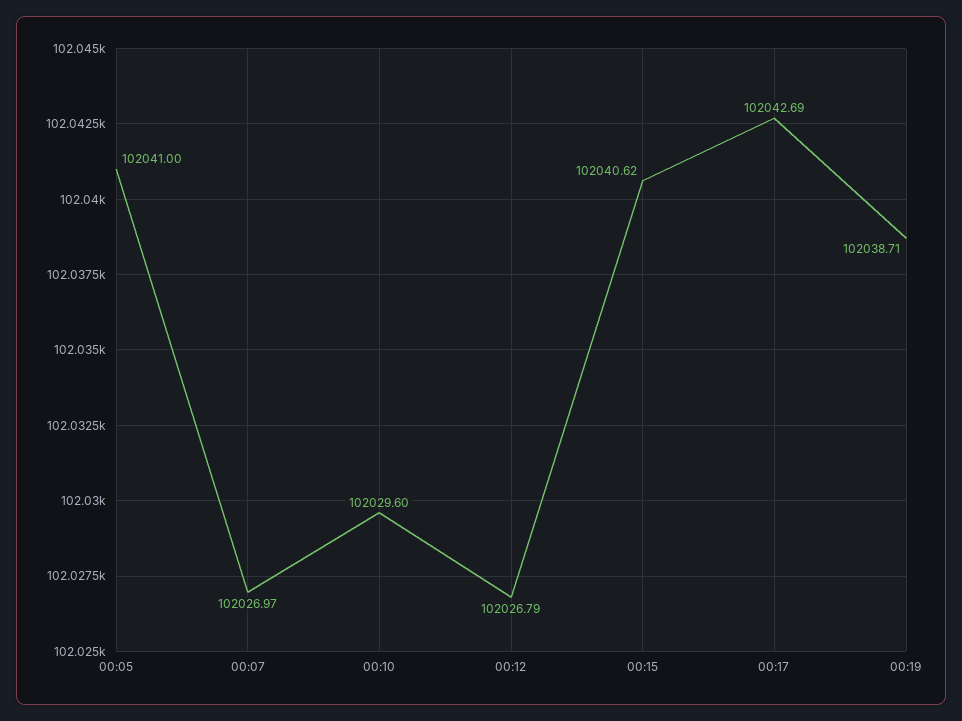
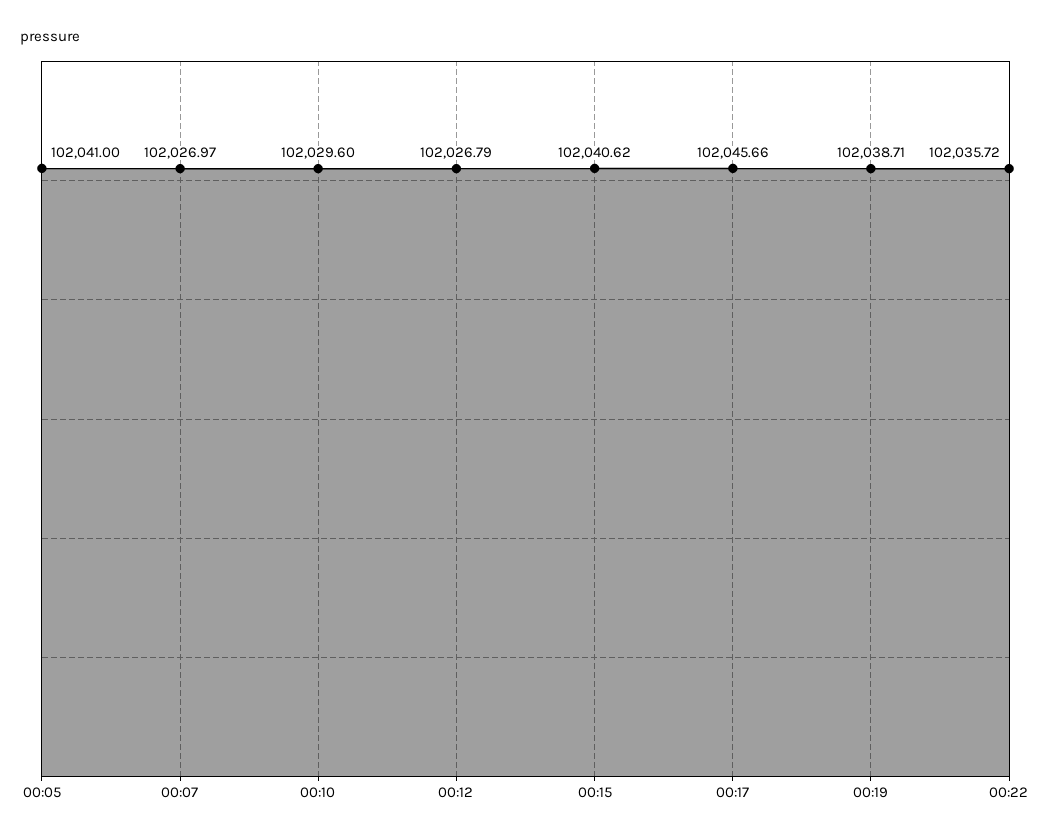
00:17: 102042.69 -> 102045.66
00:22: none -> 102035.72

